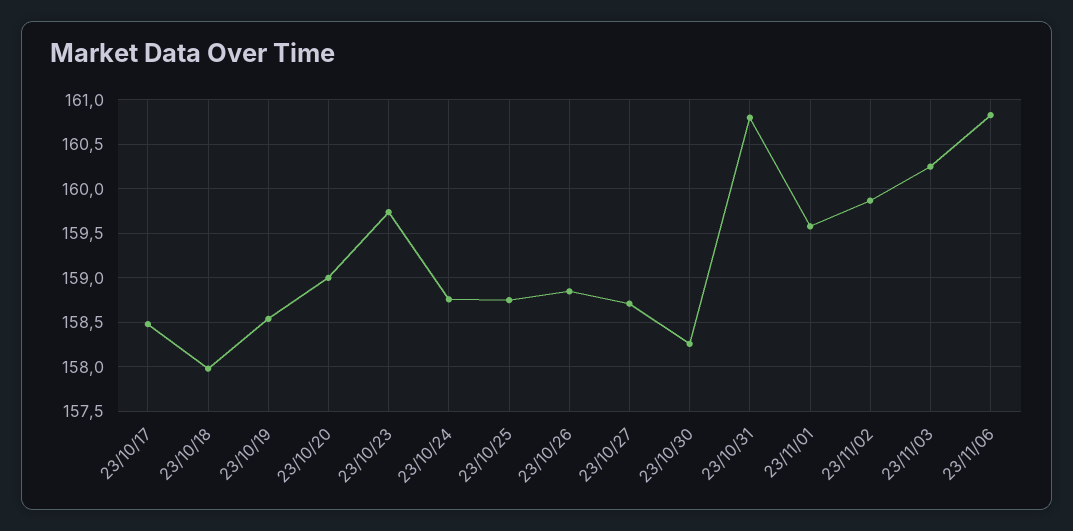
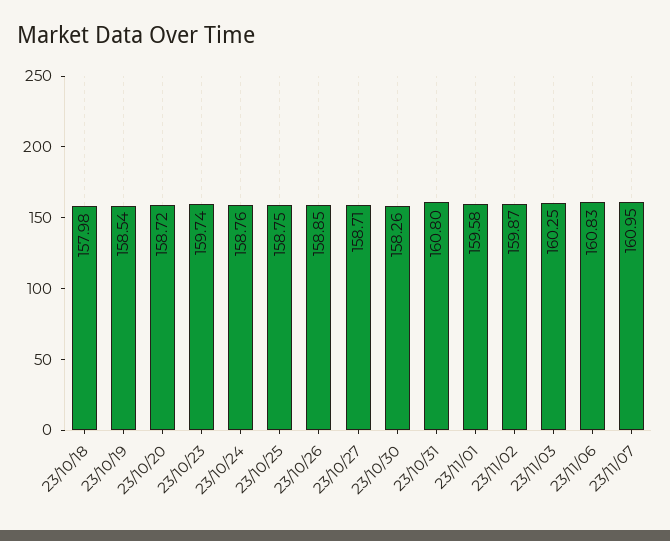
23/10/17: 158.5 -> none
23/10/20: 159 -> 158.72
23/11/07: none -> 160.95

